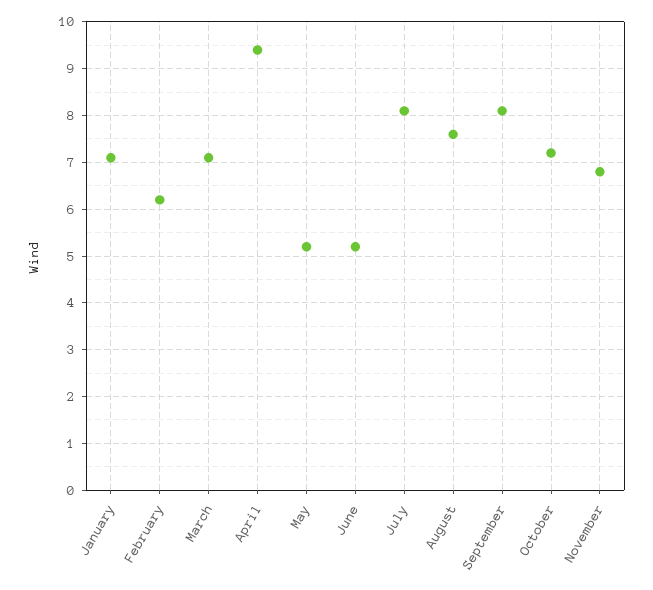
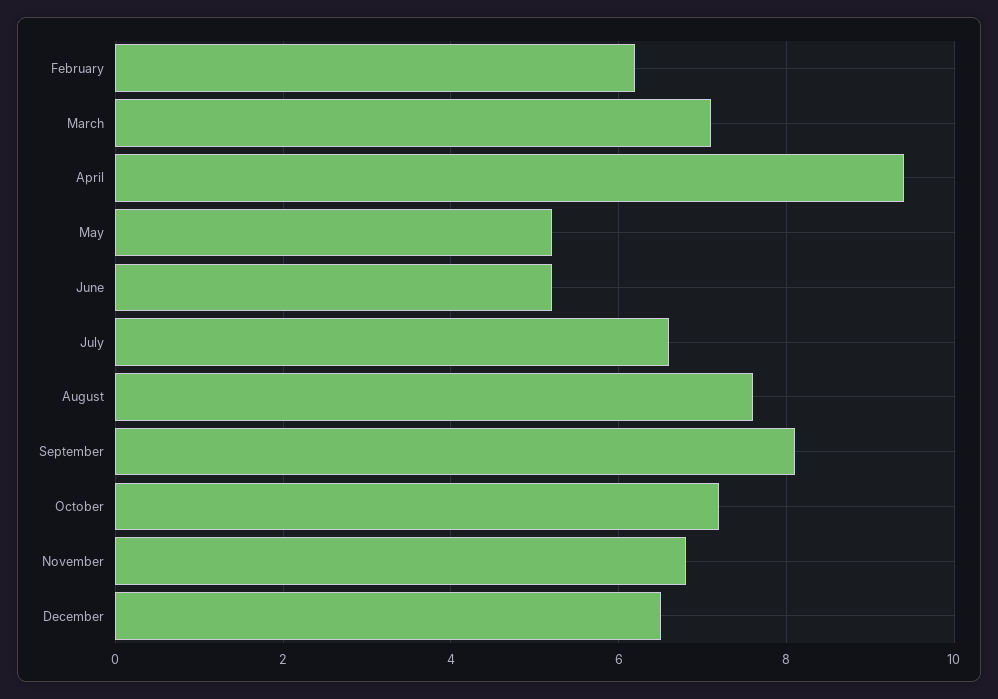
January: 7 -> none
July: 8 -> 6.5
December: none -> 6.5

